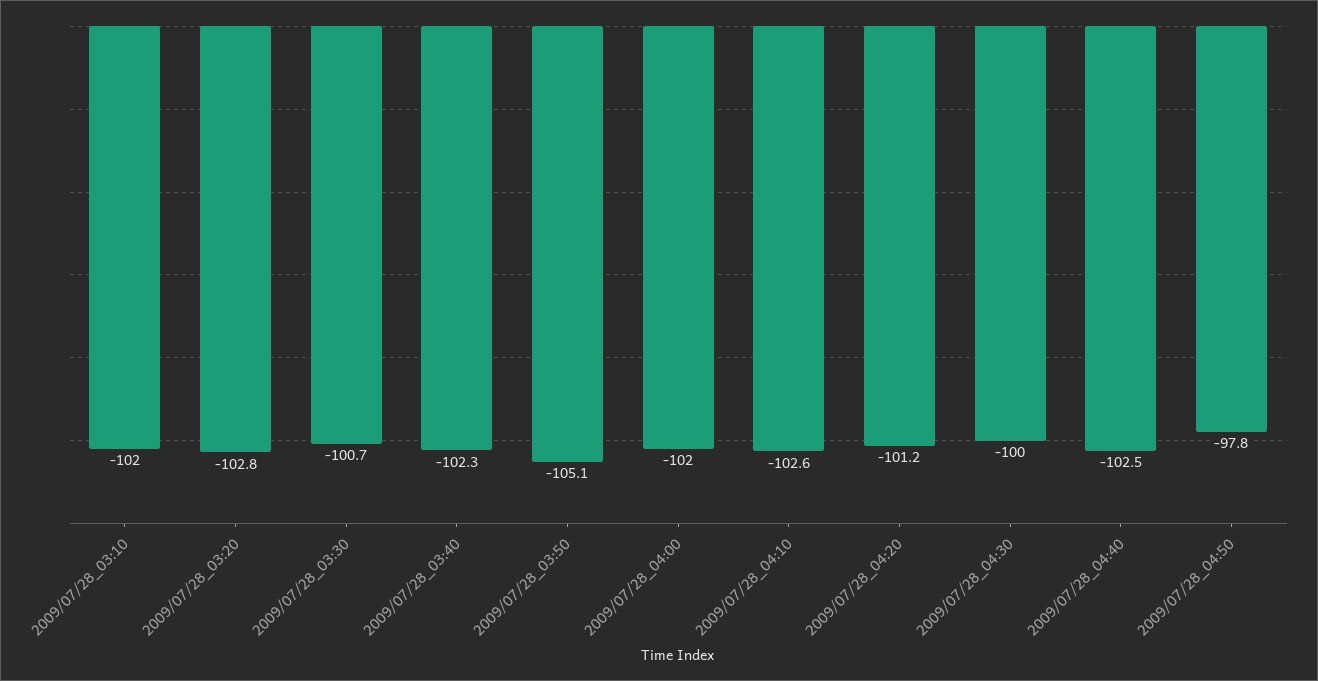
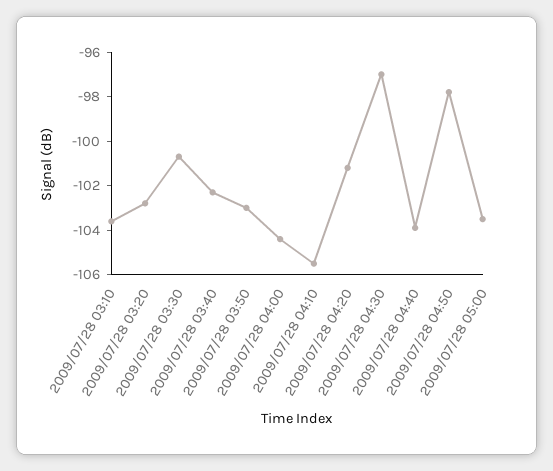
2009/07/28_03:10: -102 -> -103.5
2009/07/28_03:50: -105.1 -> -103
2009/07/28_04:00: -102 -> -104.5
2009/07/28_04:10: -102.6 -> -105.5
2009/07/28_04:30: -100 -> -97
2009/07/28_04:40: -102.5 -> -104
2009/07/28 05:00: none -> -103.5

